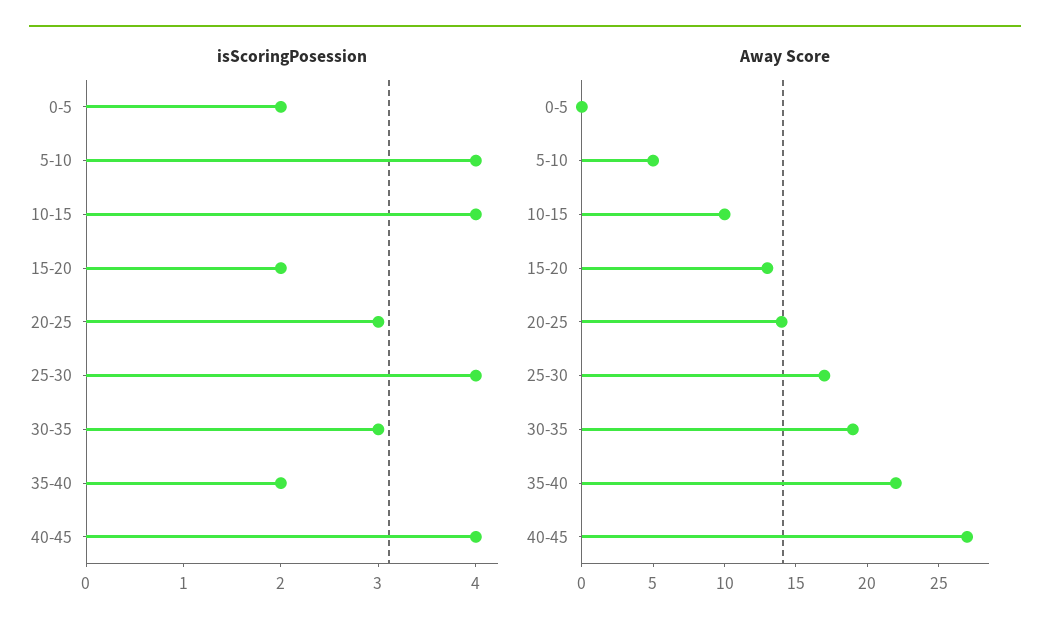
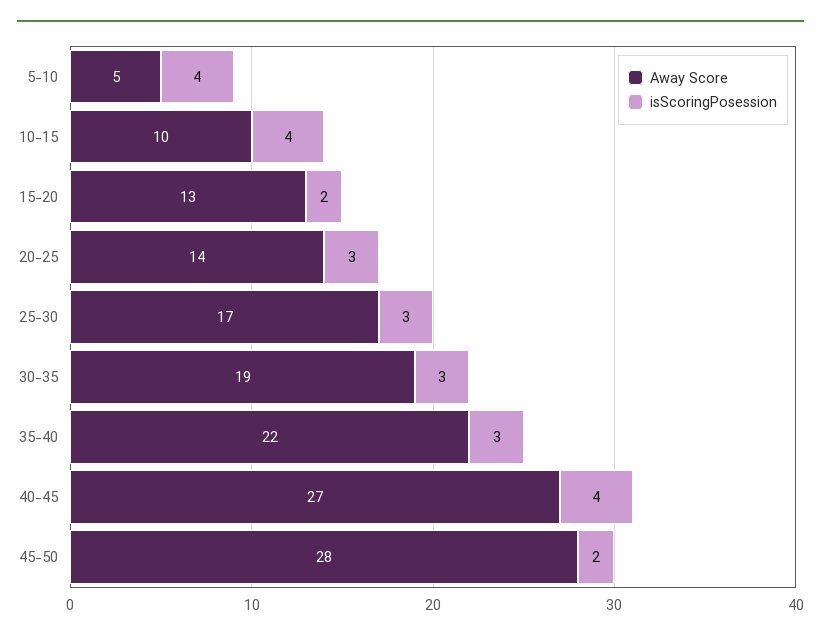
isScoringPosession, 0-5: 2 -> none
isScoringPosession, 25-30: 4 -> 3
isScoringPosession, 35-40: 2 -> 3
Away Score, 0-5: 0 -> none
Away Score, 45-50: none -> 28
isScoringPosession, 45-50: none -> 2

